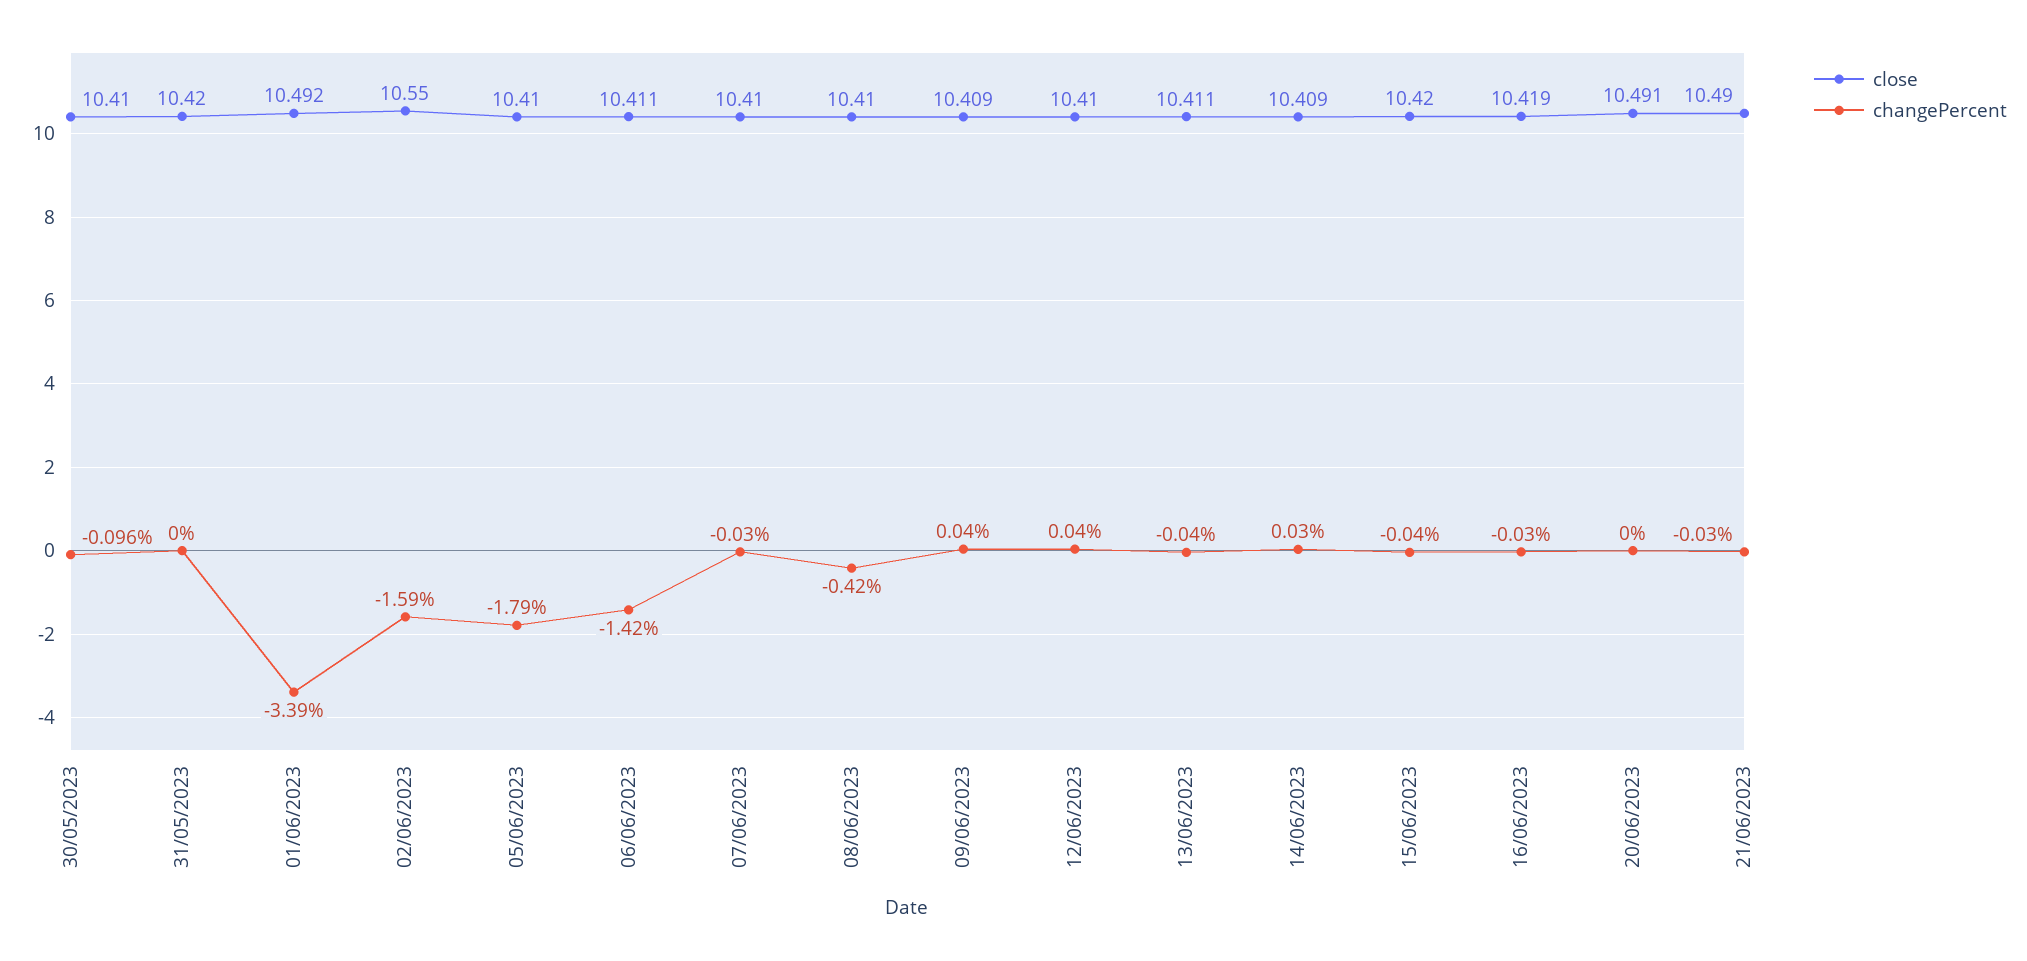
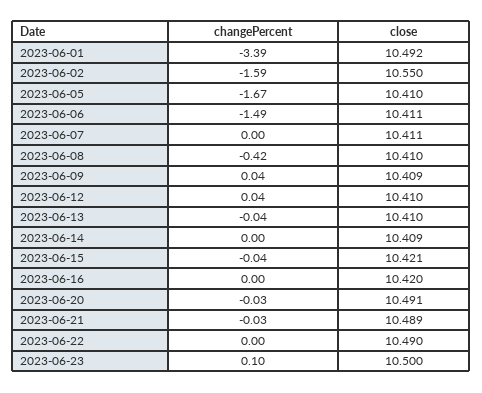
close, 30/05/2023: 10.41 -> none
changePercent, 30/05/2023: -0.096 -> none
close, 31/05/2023: 10.42 -> none
changePercent, 31/05/2023: 0 -> none
changePercent, 05/06/2023: -1.79 -> -1.67
changePercent, 06/06/2023: -1.42 -> -1.49
close, 07/06/2023: 10.41 -> 10.411
changePercent, 07/06/2023: -0.03 -> 0
close, 13/06/2023: 10.411 -> 10.41
changePercent, 14/06/2023: 0.03 -> 0
close, 15/06/2023: 10.42 -> 10.421
close, 16/06/2023: 10.419 -> 10.42
changePercent, 16/06/2023: -0.03 -> 0
changePercent, 20/06/2023: 0 -> -0.03
close, 21/06/2023: 10.49 -> 10.489
changePercent, 2023-06-22: none -> 0
close, 2023-06-22: none -> 10.49
changePercent, 2023-06-23: none -> 0.1
close, 2023-06-23: none -> 10.5

